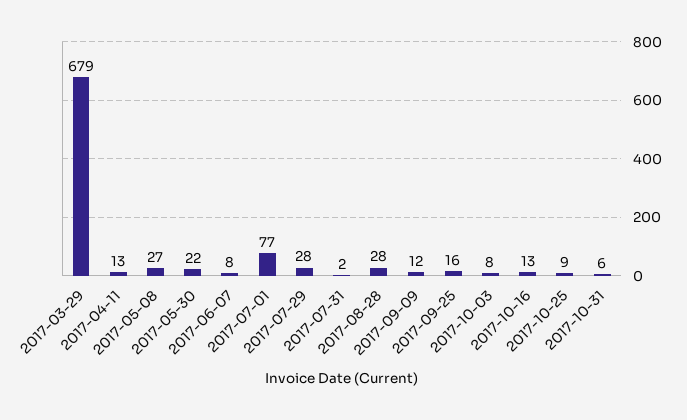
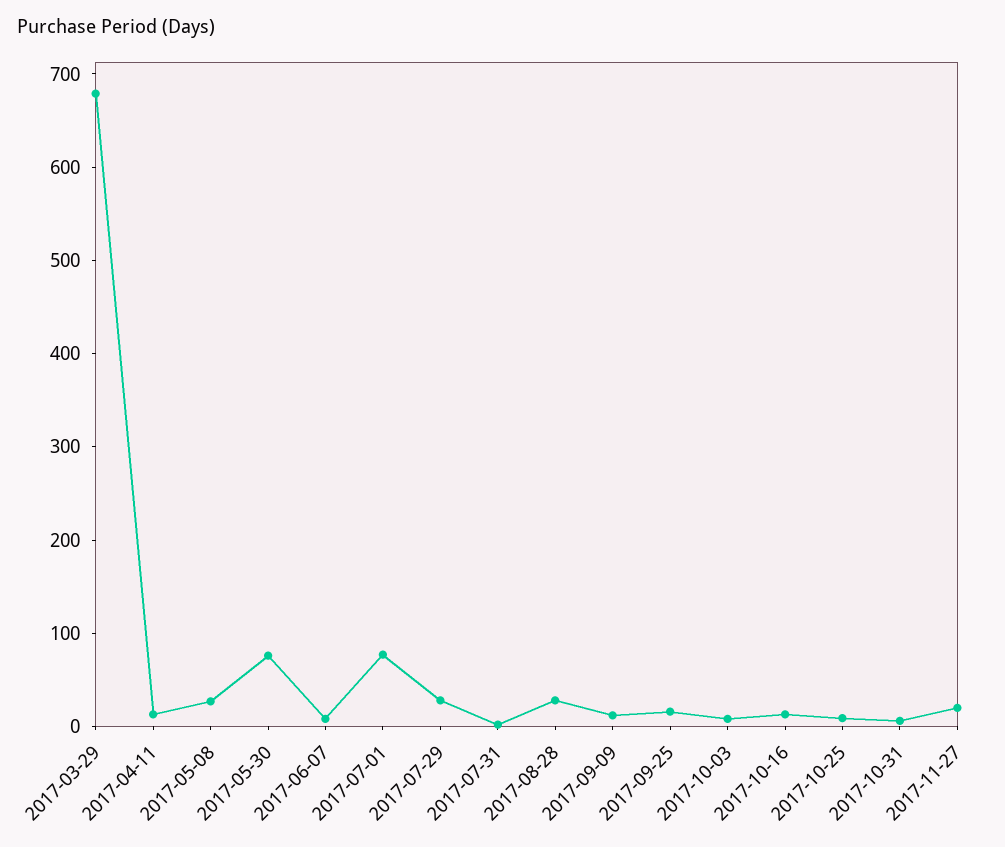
2017-05-30: 22 -> 80
2017-11-27: none -> 20

